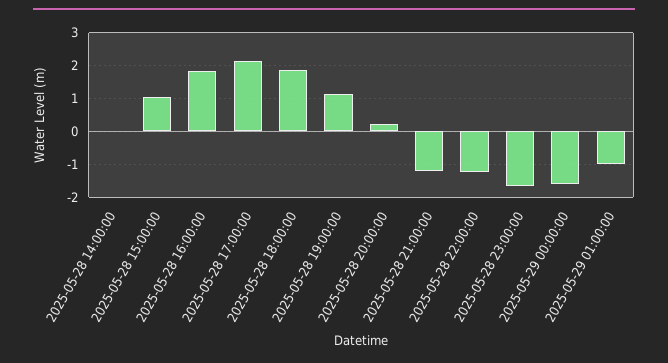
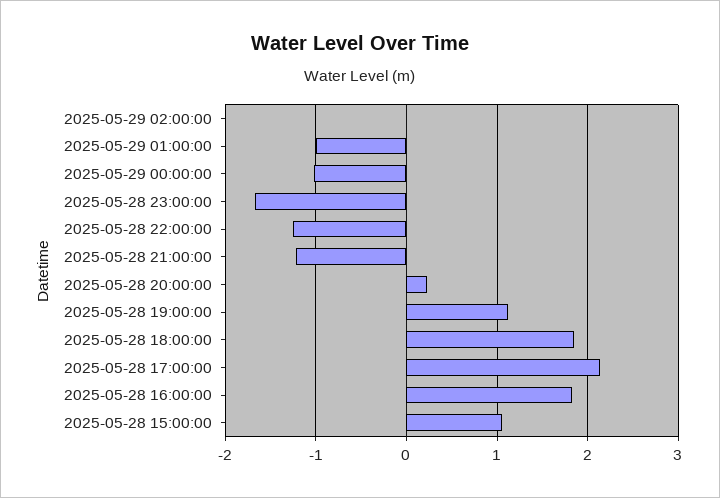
2025-05-28 14:00:00: 0 -> none
2025-05-29 00:00:00: -1.6 -> -1
2025-05-29 02:00:00: none -> 0

